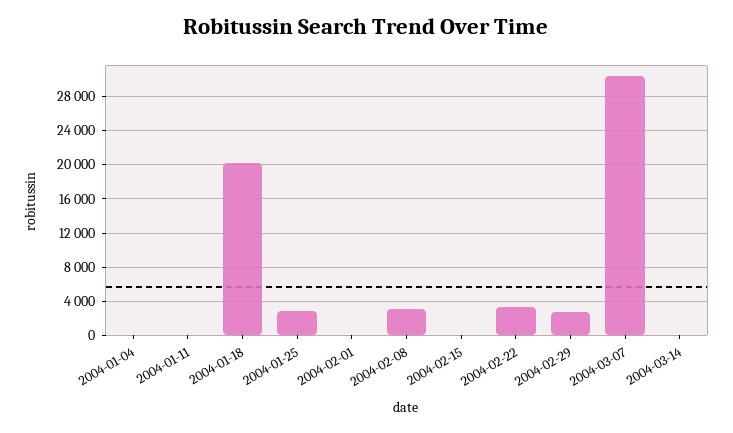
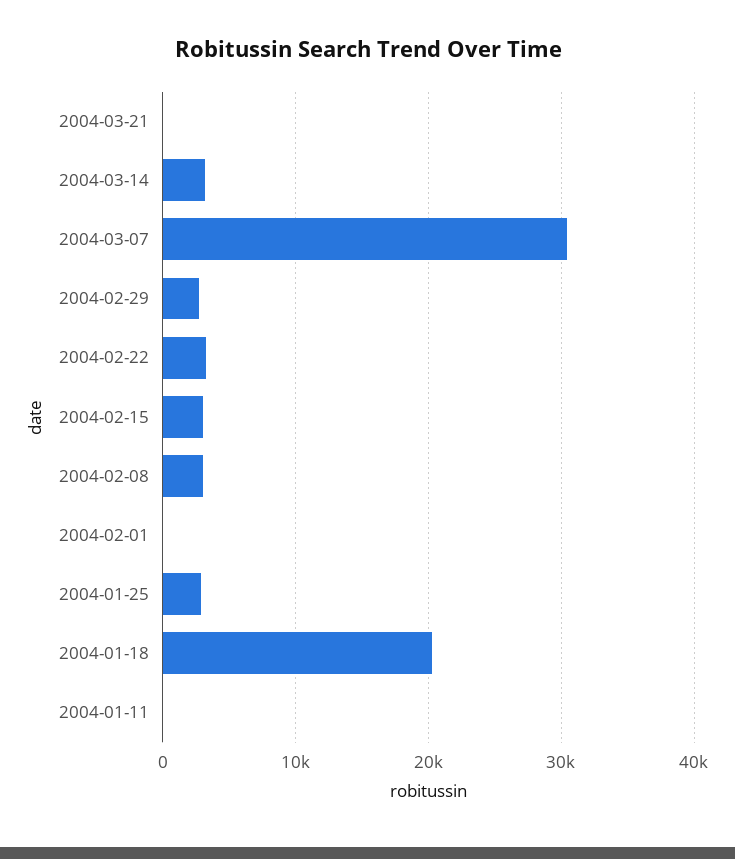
2004-01-04: 0 -> none
2004-02-15: 0 -> 3000
2004-03-14: 0 -> 3000
2004-03-21: none -> 0

